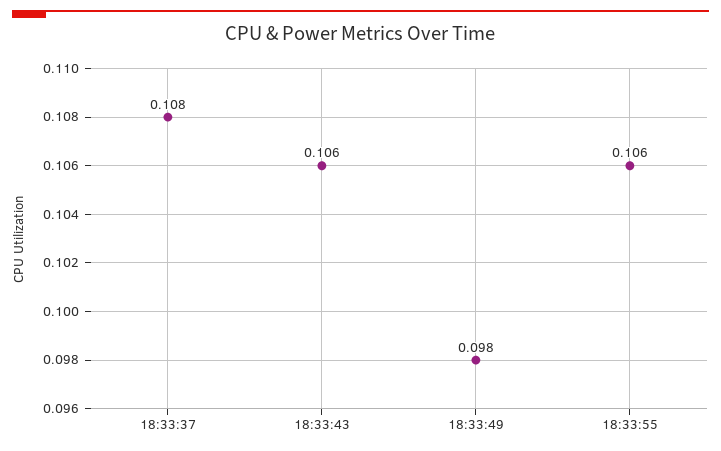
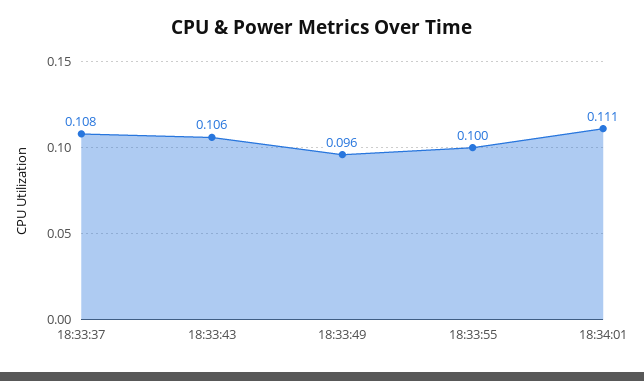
18:33:49: 0.098 -> 0.096
18:33:55: 0.106 -> 0.1
18:34:01: none -> 0.111

